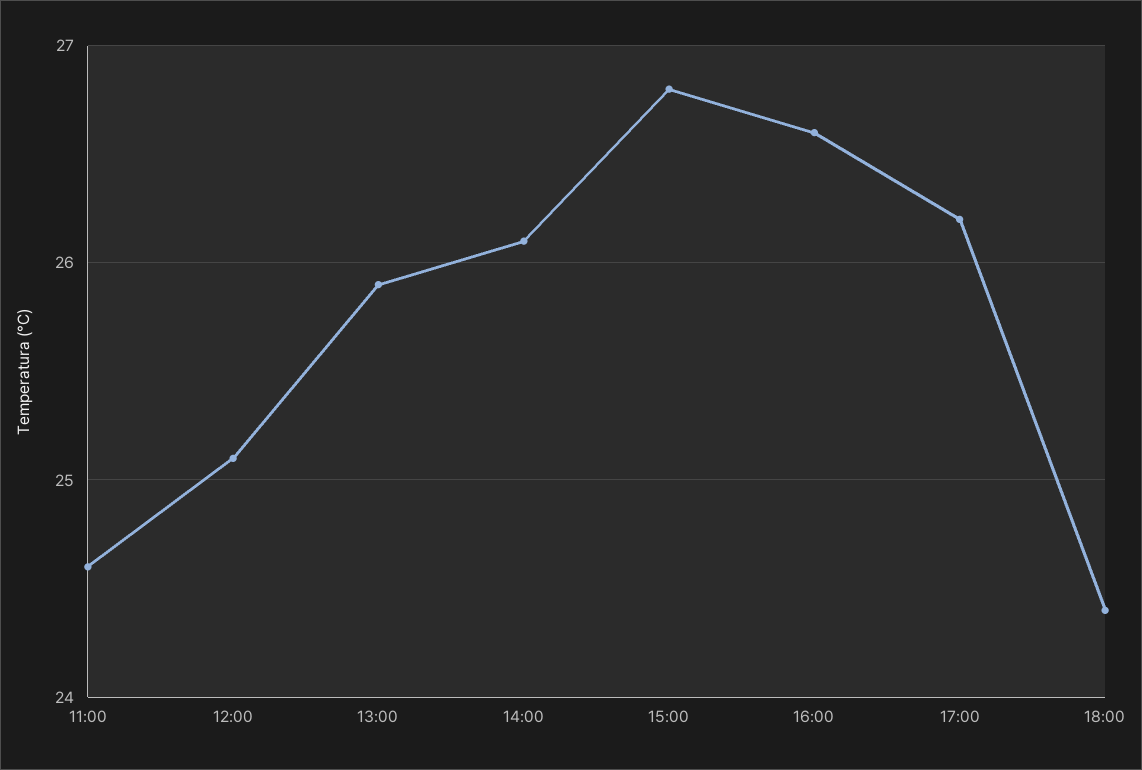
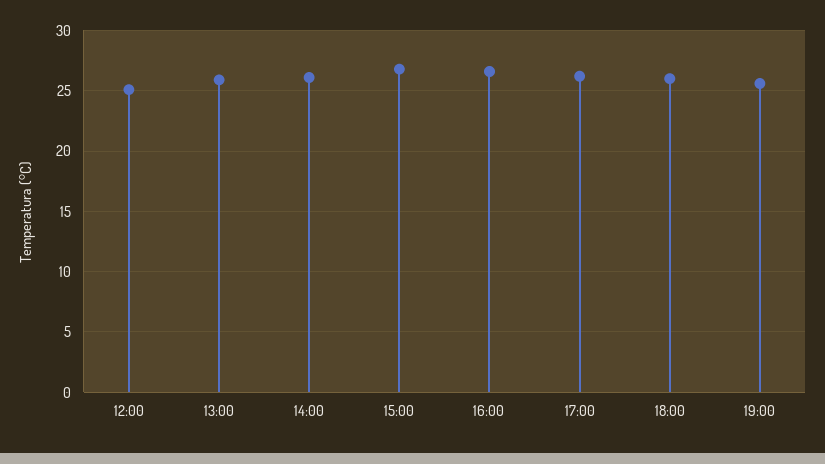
11:00: 24.6 -> none
18:00: 24.4 -> 26
19:00: none -> 25.5

